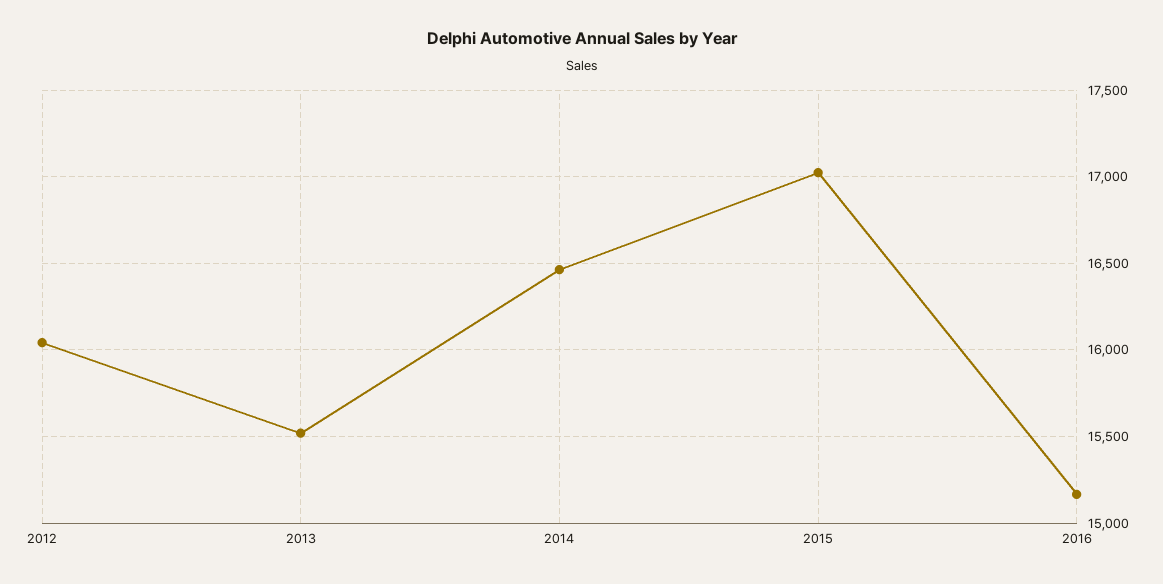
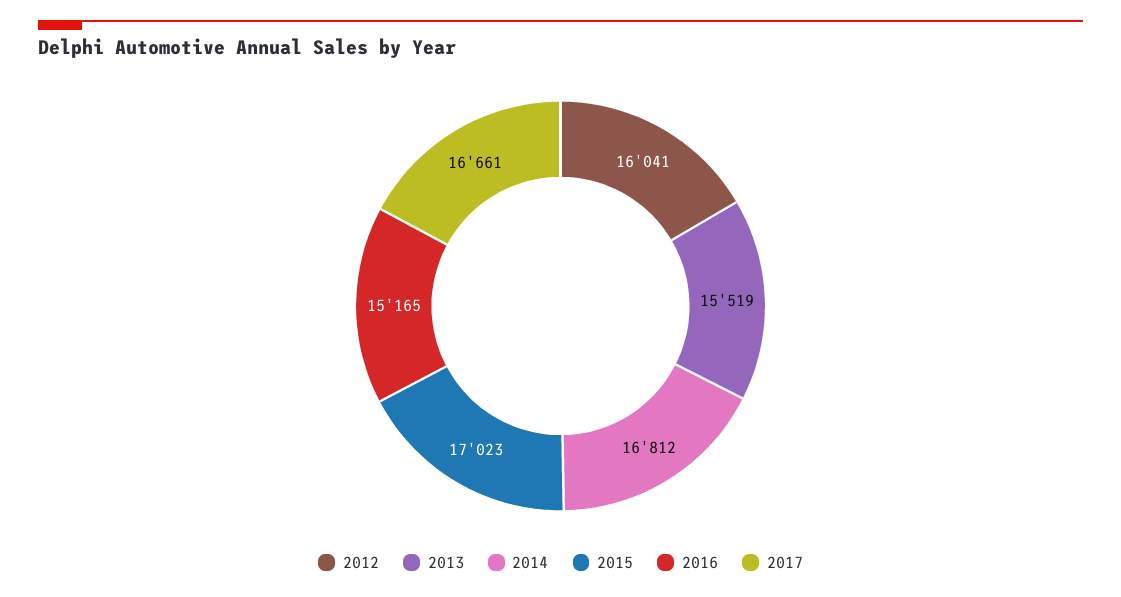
2014: 16450 -> 16812
2017: none -> 16661

